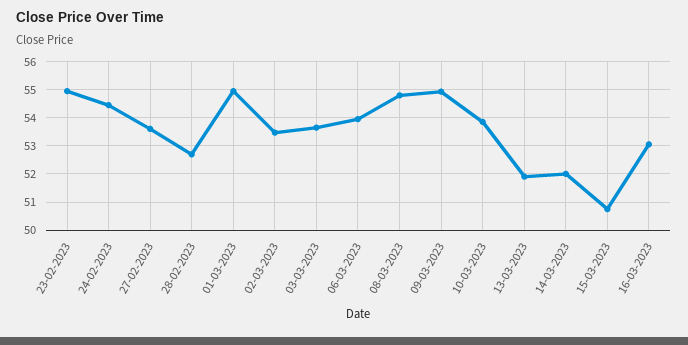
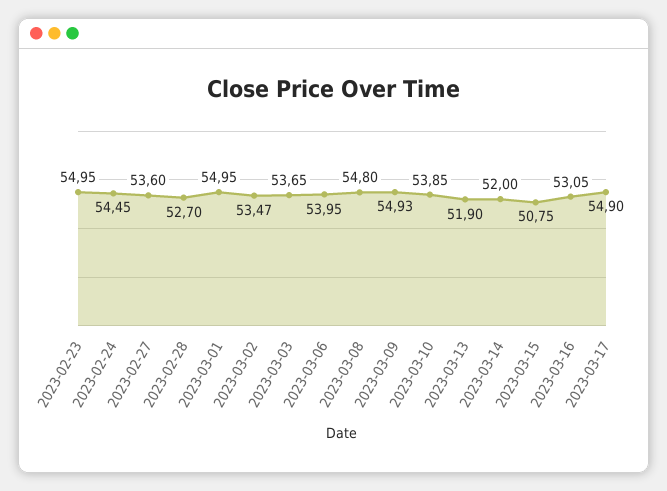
2023-03-17: none -> 54.9

